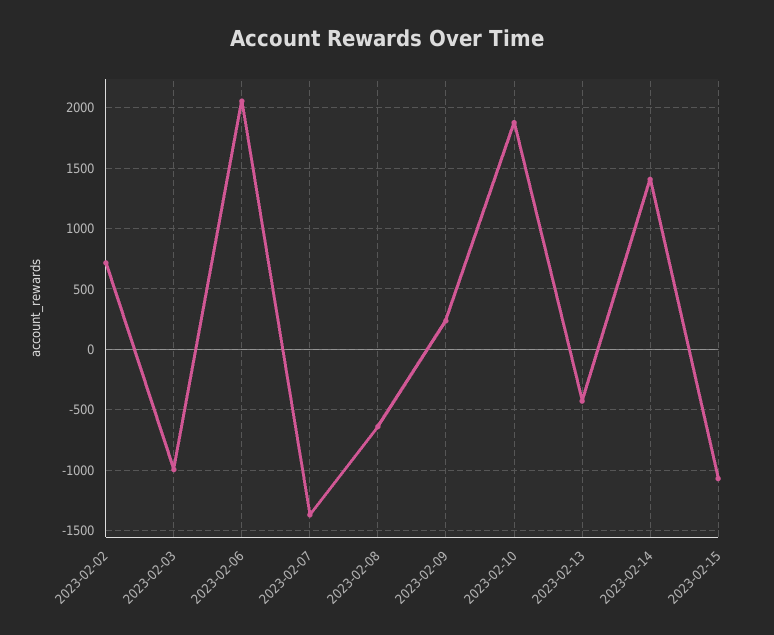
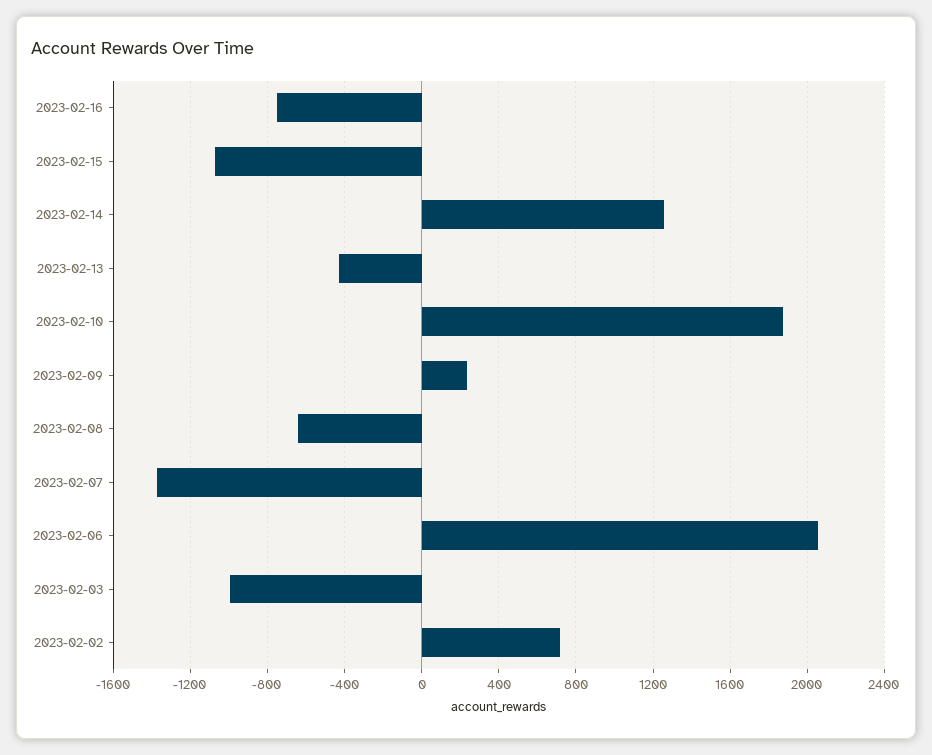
2023-02-14: 1400 -> 1250
2023-02-16: none -> -750

